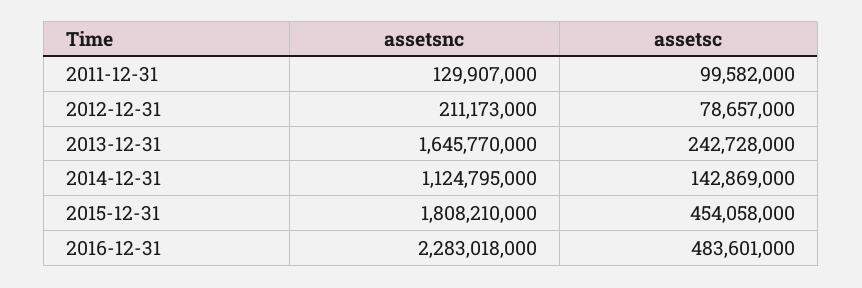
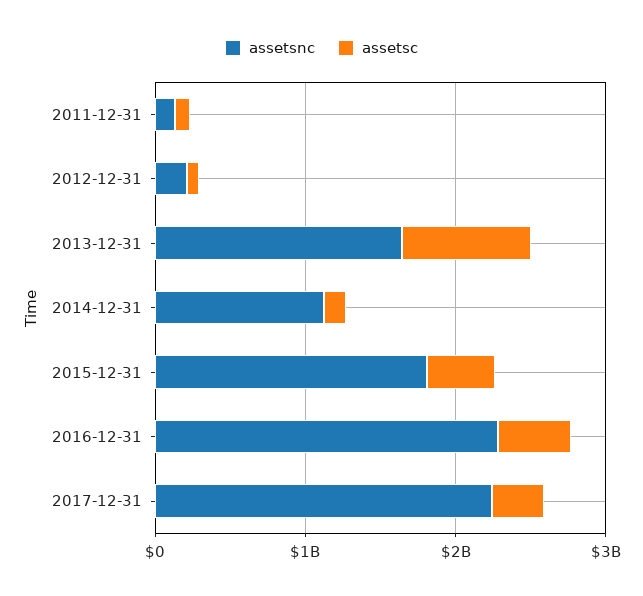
assetsc, 2013-12-31: 242728000 -> 800000000
assetsnc, 2017-12-31: none -> 2200000000
assetsc, 2017-12-31: none -> 400000000

